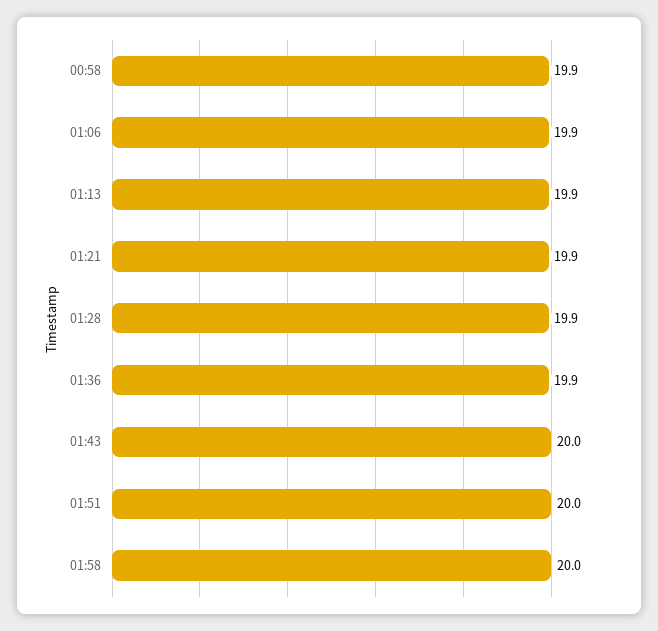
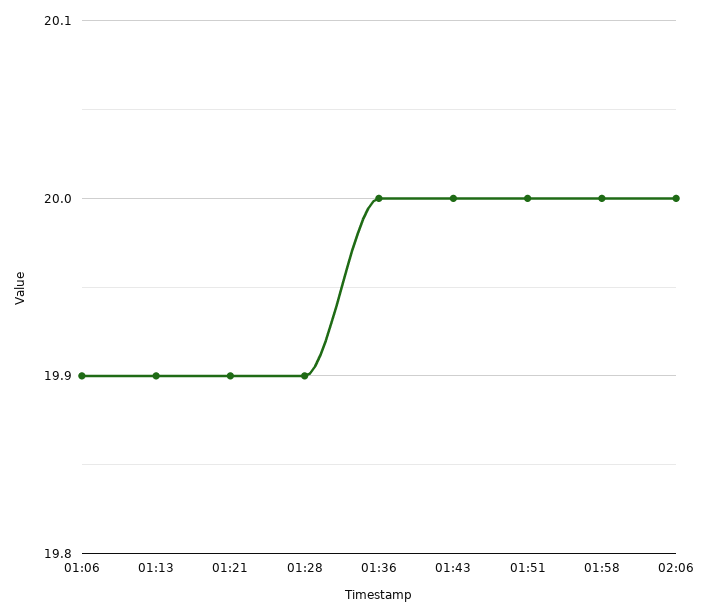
00:58: 19.9 -> none
01:36: 19.9 -> 20
02:06: none -> 20

